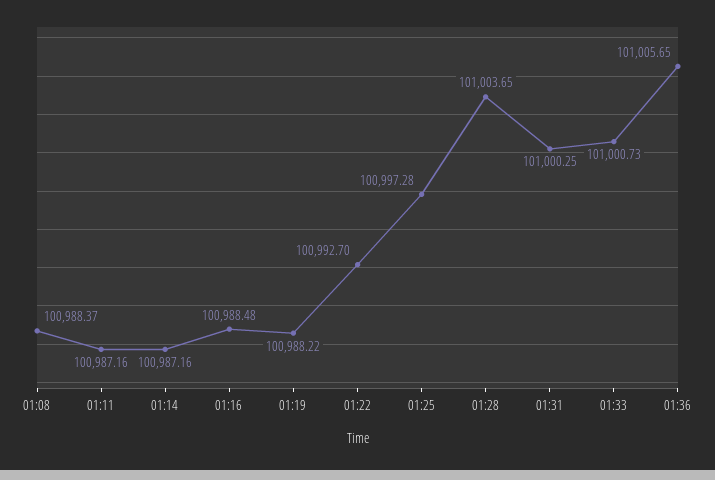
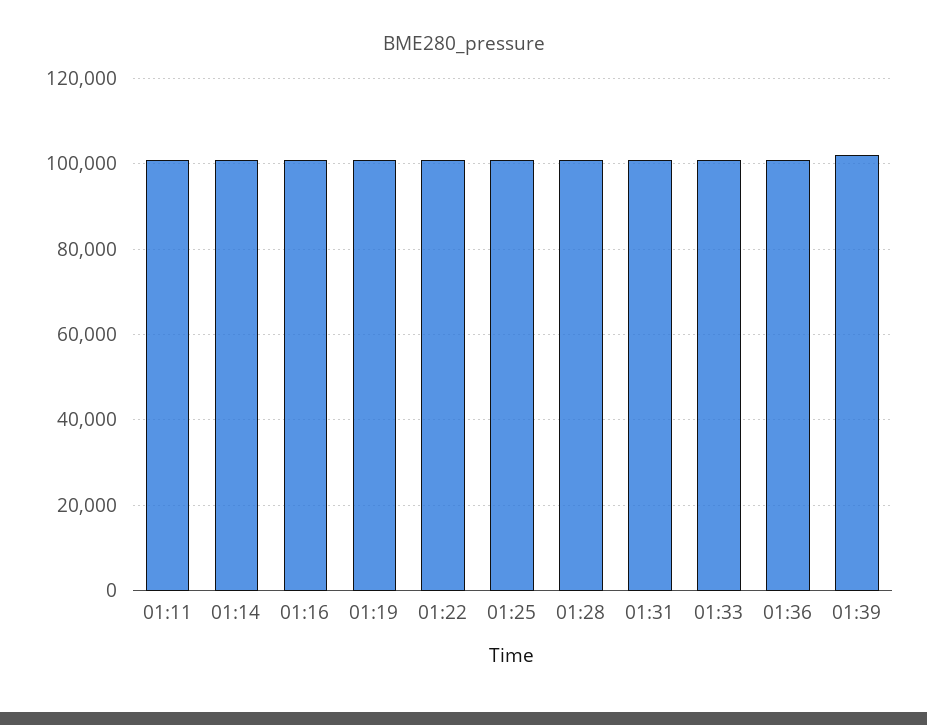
01:08: 100988.37 -> none
01:39: none -> 102000

